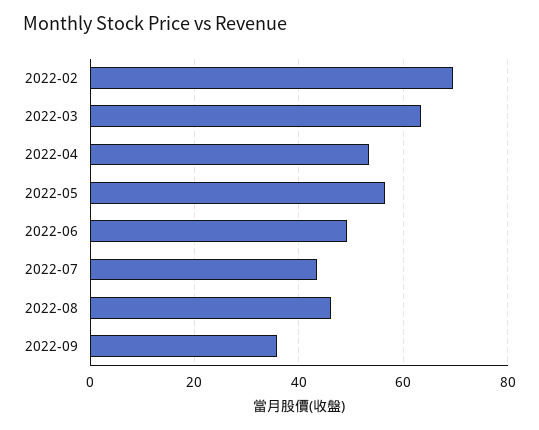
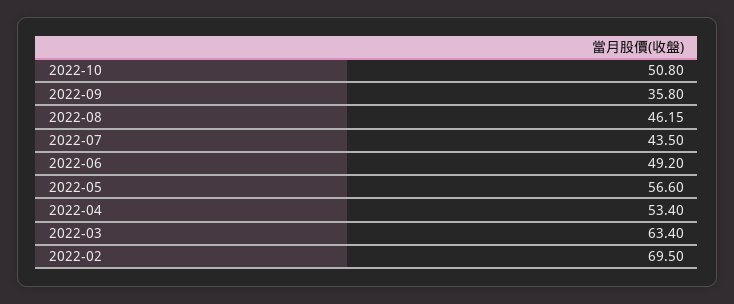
2022-10: none -> 50.8

